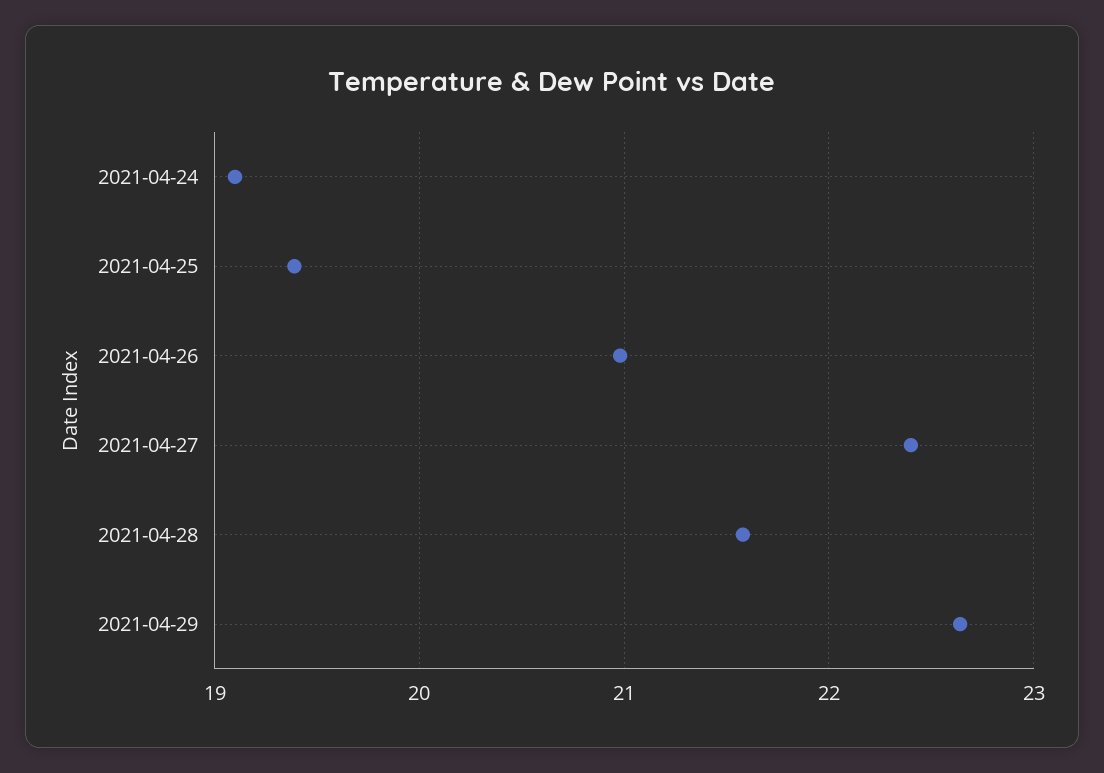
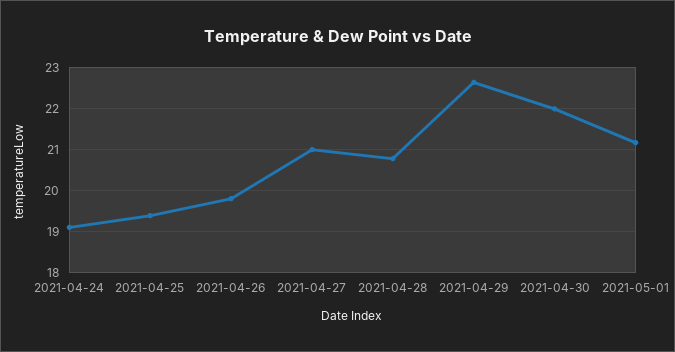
2021-04-26: 21 -> 19.8
2021-04-27: 22.4 -> 21
2021-04-28: 21.6 -> 20.8
2021-04-30: none -> 22
2021-05-01: none -> 21.2

